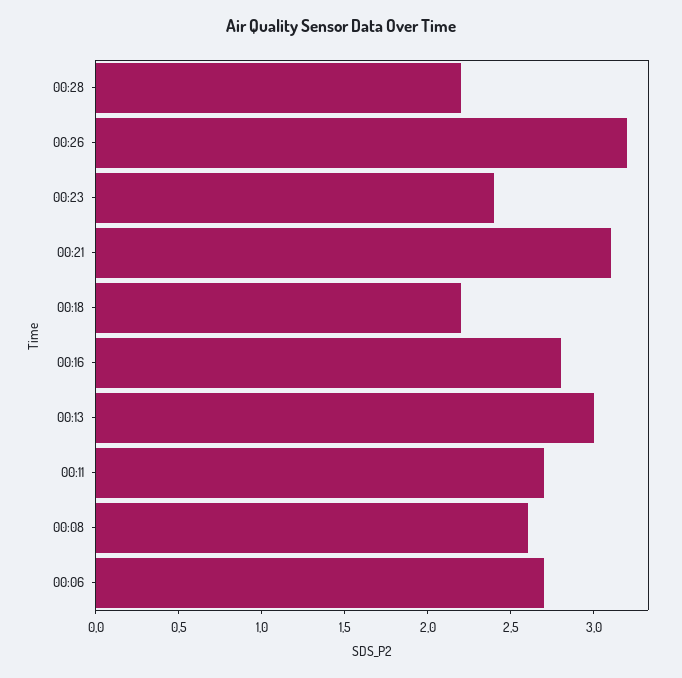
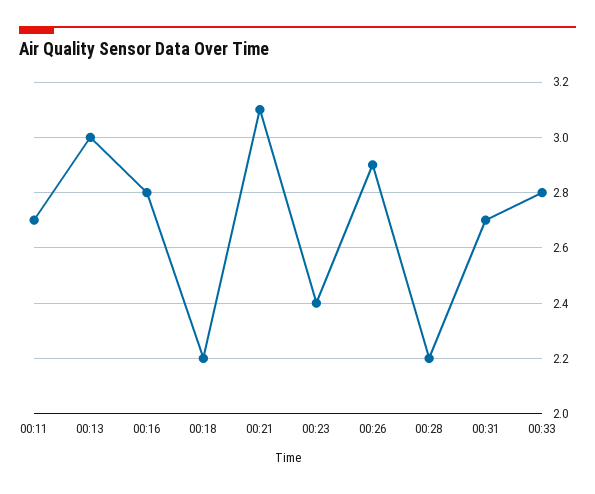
00:26: 3.2 -> 2.9
00:08: 2.6 -> none
00:06: 2.7 -> none
00:31: none -> 2.7
00:33: none -> 2.8

